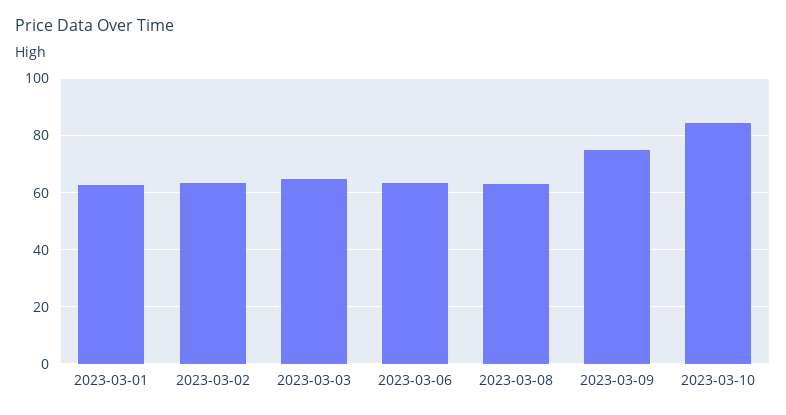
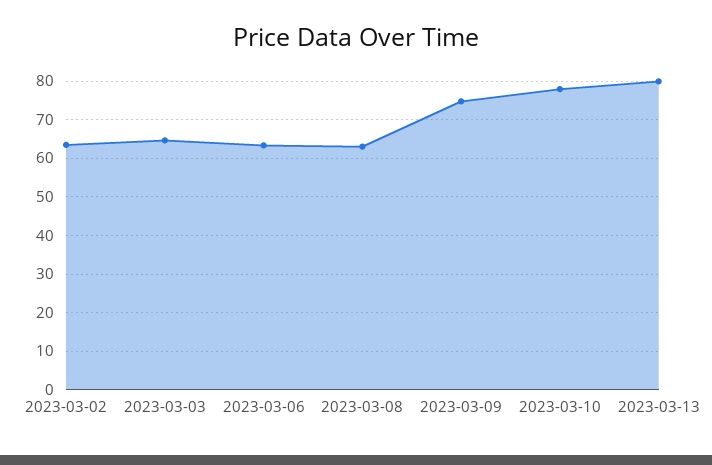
2023-03-01: 62.5 -> none
2023-03-10: 85 -> 78
2023-03-13: none -> 80

